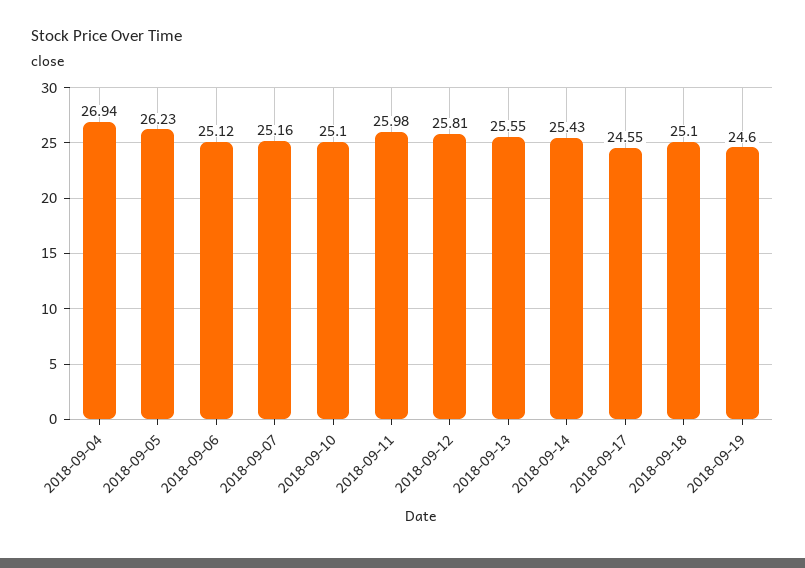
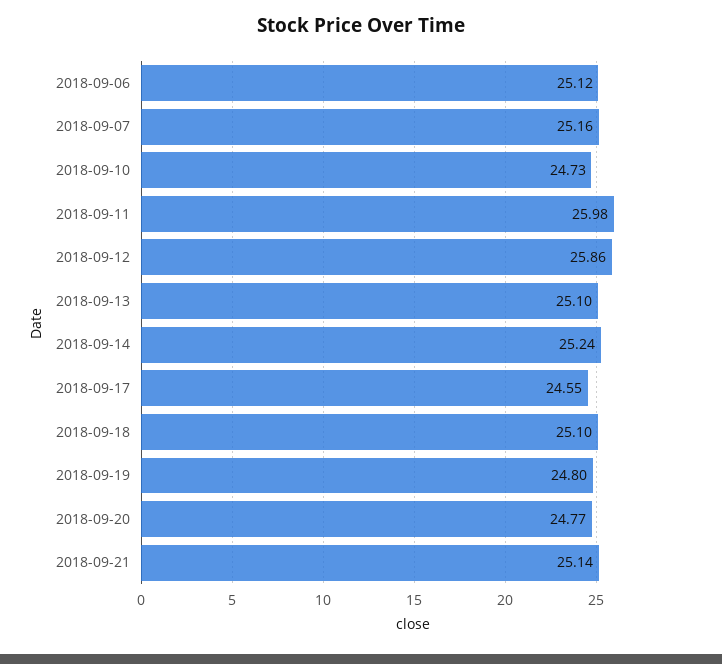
2018-09-04: 26.94 -> none
2018-09-05: 26.23 -> none
2018-09-10: 25.1 -> 24.73
2018-09-12: 25.81 -> 25.86
2018-09-13: 25.55 -> 25.1
2018-09-14: 25.43 -> 25.24
2018-09-19: 24.6 -> 24.8
2018-09-20: none -> 24.77
2018-09-21: none -> 25.14

